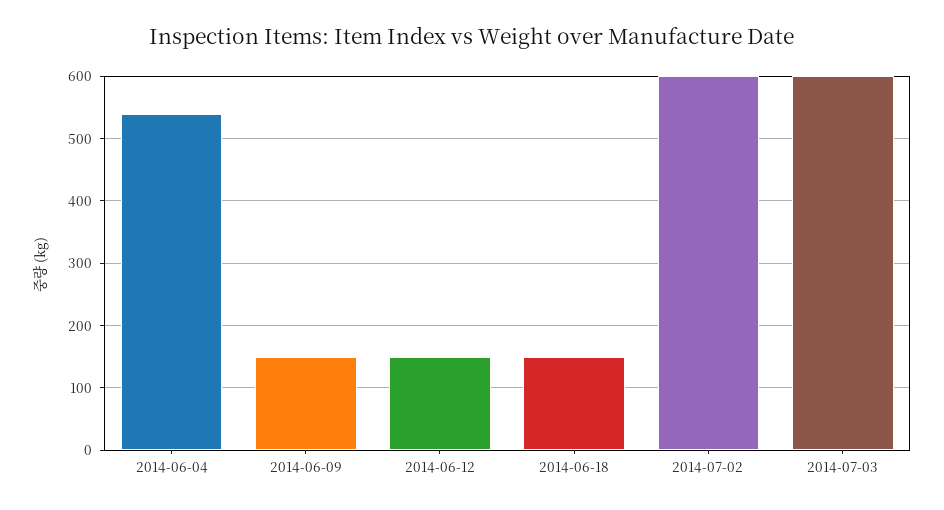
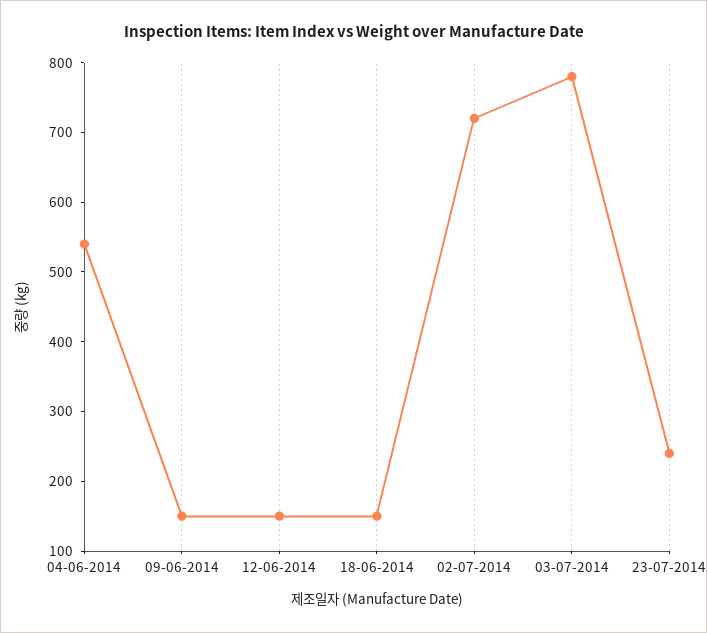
2014-07-02: 600 -> 720
2014-07-03: 600 -> 780
23-07-2014: none -> 240

